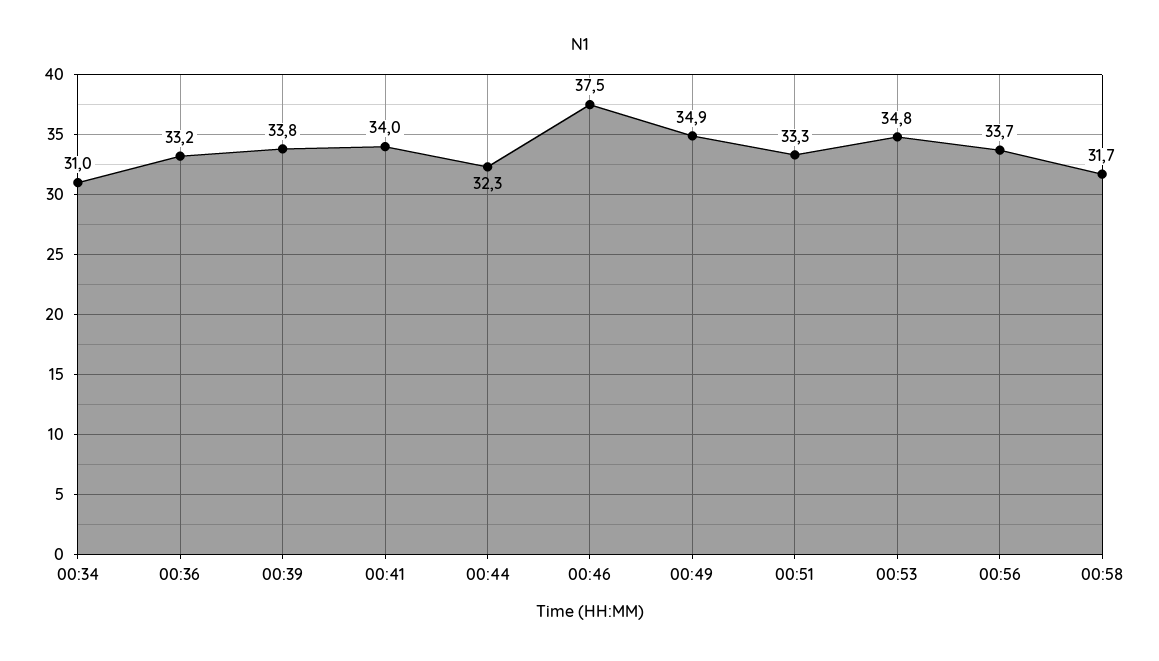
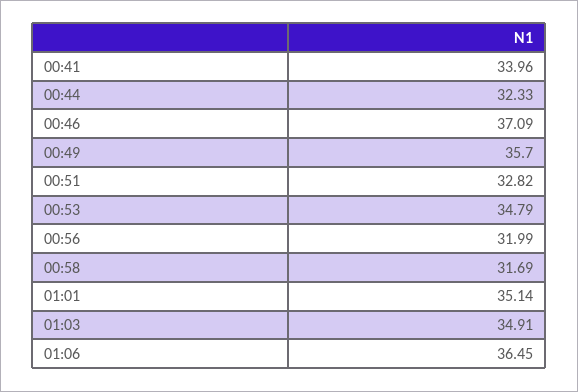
00:34: 31 -> none
00:36: 33.2 -> none
00:39: 33.8 -> none
00:46: 37.5 -> 37.09
00:49: 34.9 -> 35.7
00:51: 33.3 -> 32.82
00:56: 33.7 -> 31.99
01:01: none -> 35.14
01:03: none -> 34.91
01:06: none -> 36.45

